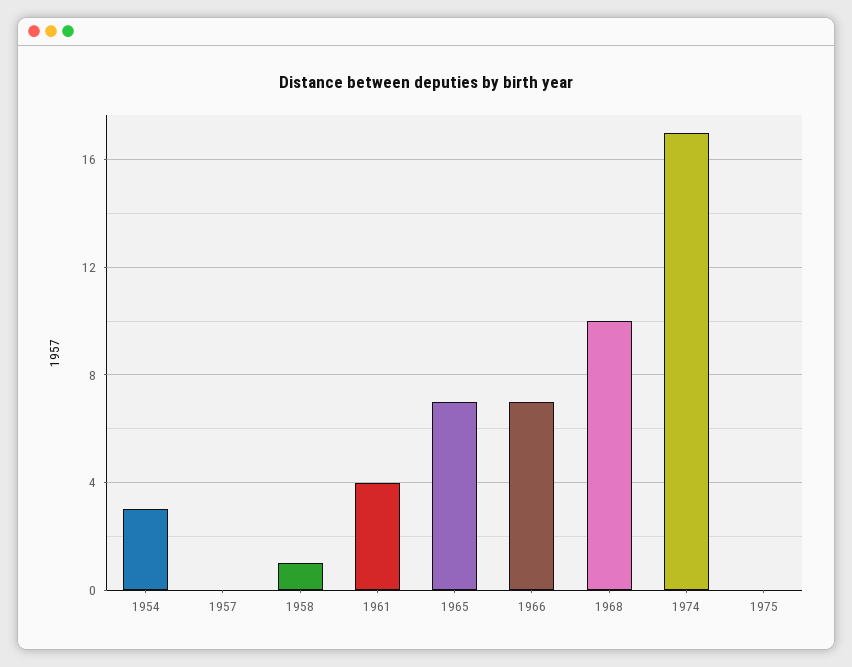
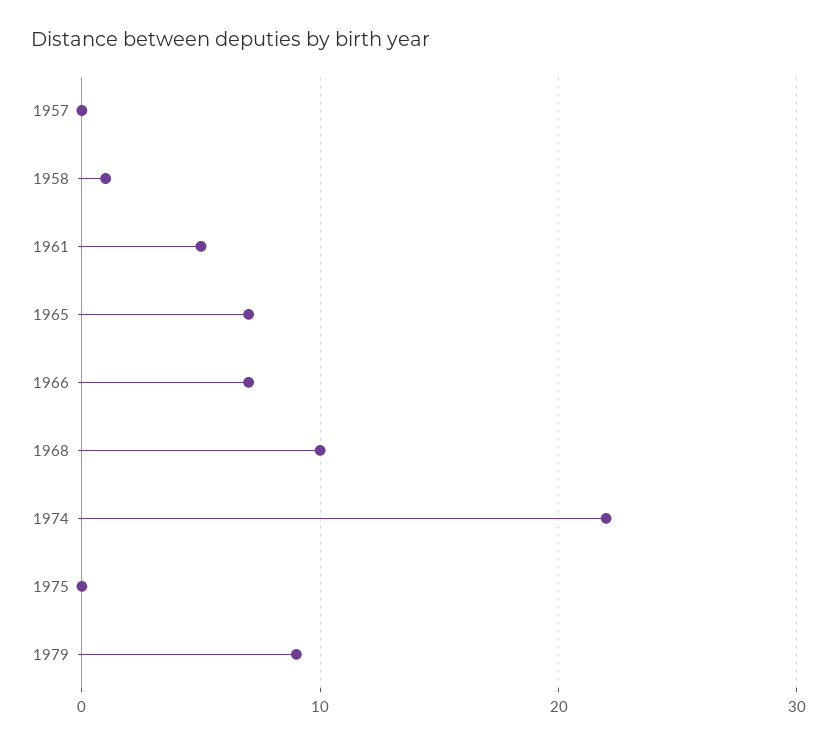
1954: 3 -> none
1961: 4 -> 5
1974: 17 -> 22
1979: none -> 9

